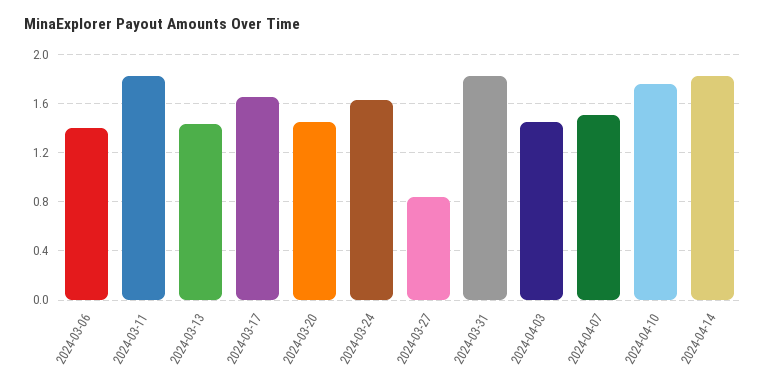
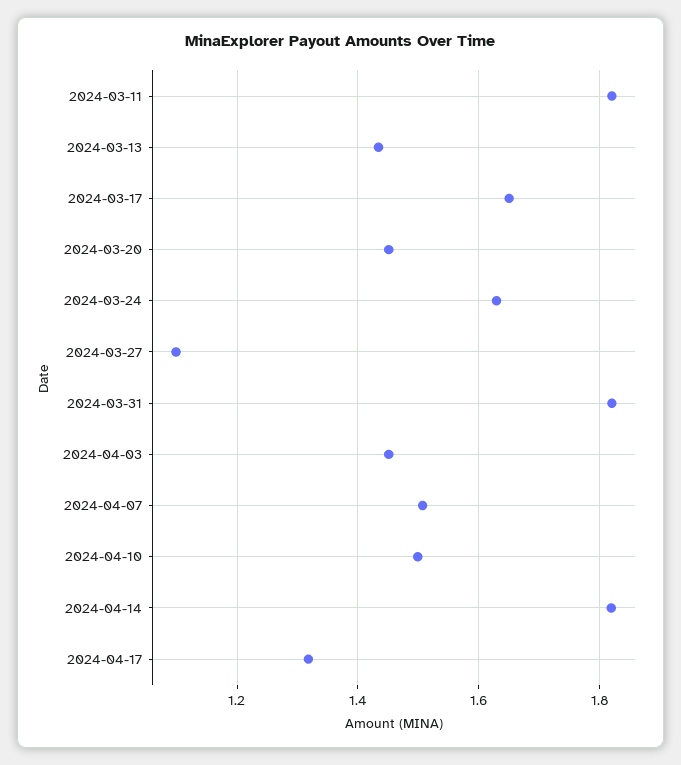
2024-03-06: 1.4 -> none
2024-03-27: 0.85 -> 1.1
2024-04-10: 1.75 -> 1.5
2024-04-17: none -> 1.32

